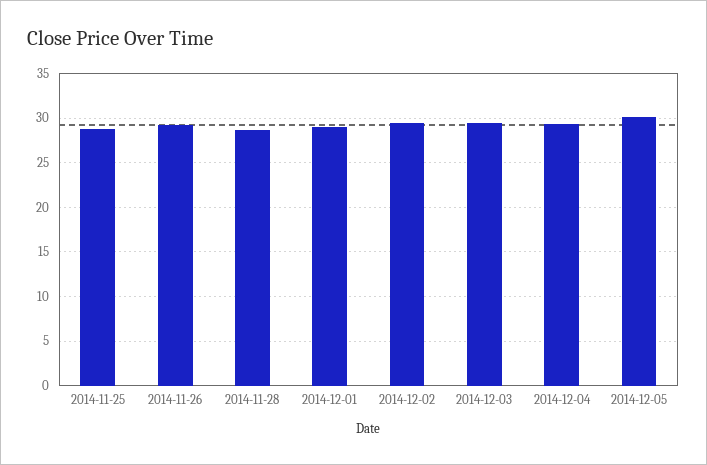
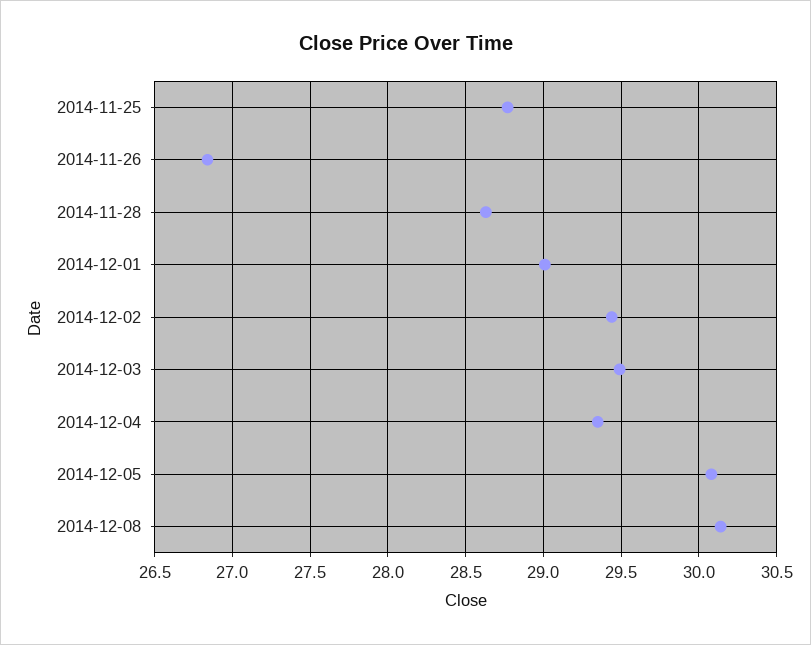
2014-11-26: 29 -> 26.85
2014-12-08: none -> 30.15

